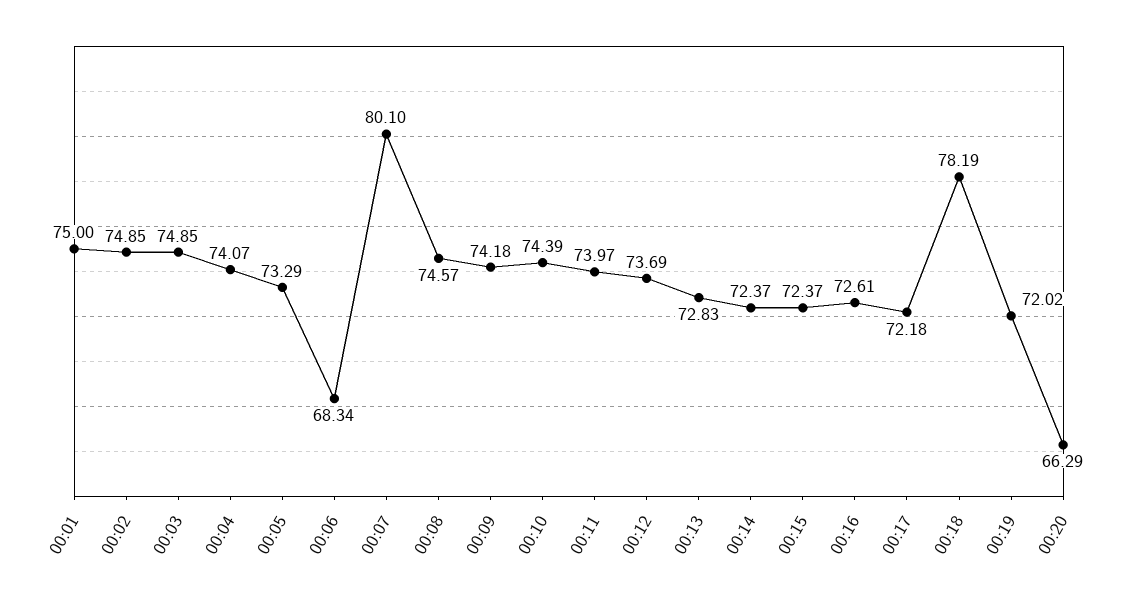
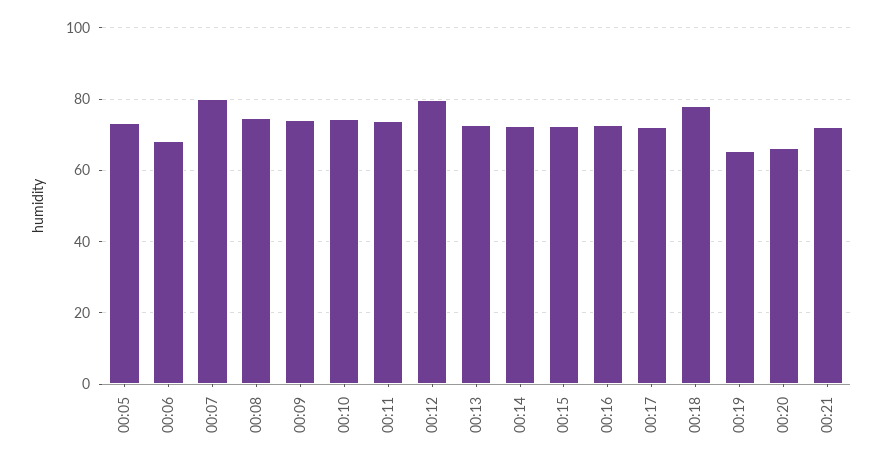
00:01: 75 -> none
00:02: 74.85 -> none
00:03: 74.85 -> none
00:04: 74.07 -> none
00:12: 73.69 -> 80
00:19: 72.02 -> 66
00:21: none -> 72

